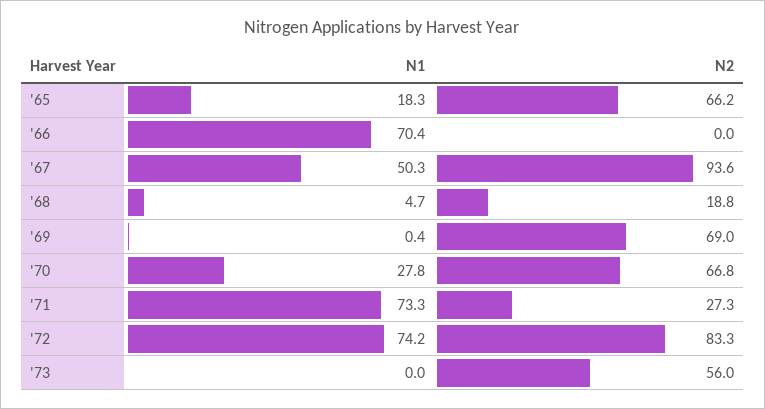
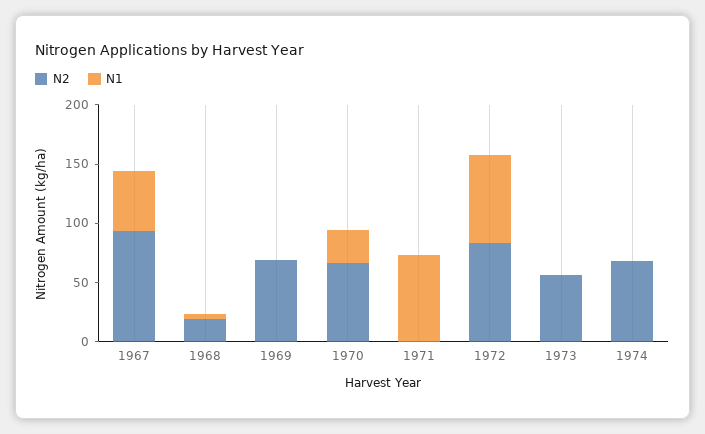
N1, '65: 18.3 -> none
N2, '65: 66.2 -> none
N1, '66: 70.4 -> none
N2, '66: 0 -> none
N2, '71: 27.3 -> 0
N2, 1974: none -> 70
N1, 1974: none -> 0

